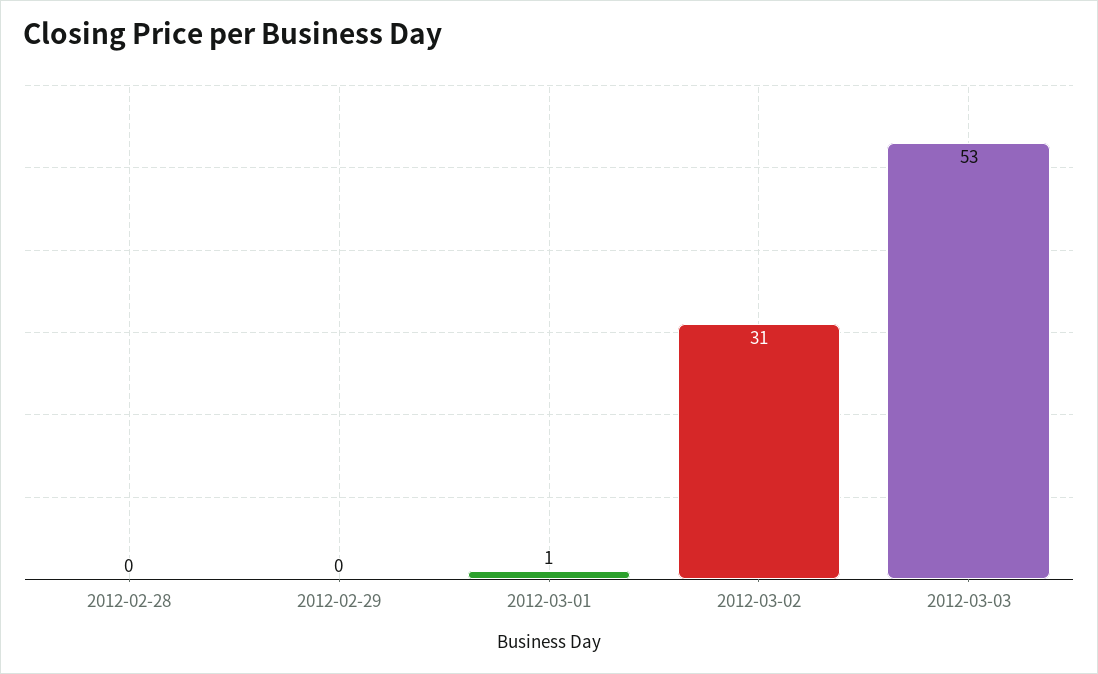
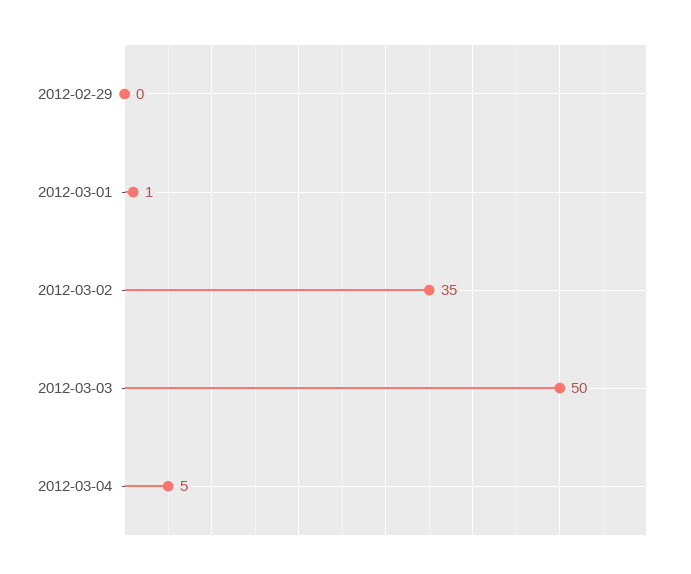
2012-02-28: 0 -> none
2012-03-02: 31 -> 35
2012-03-03: 53 -> 50
2012-03-04: none -> 5

